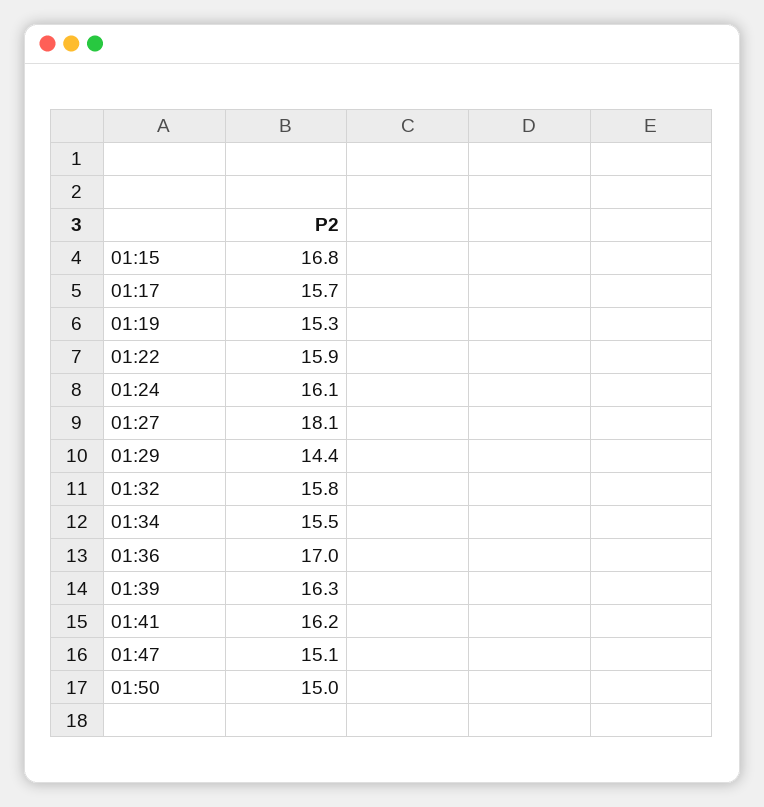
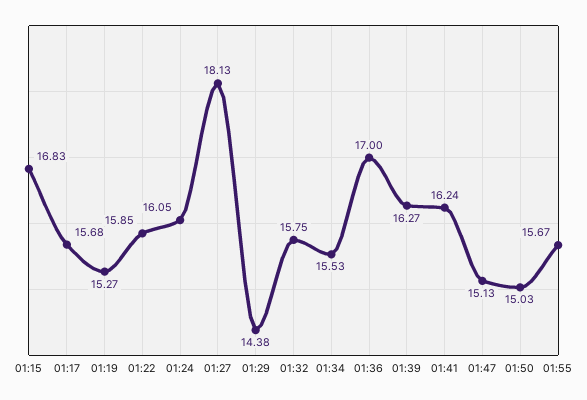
01:55: none -> 15.67

